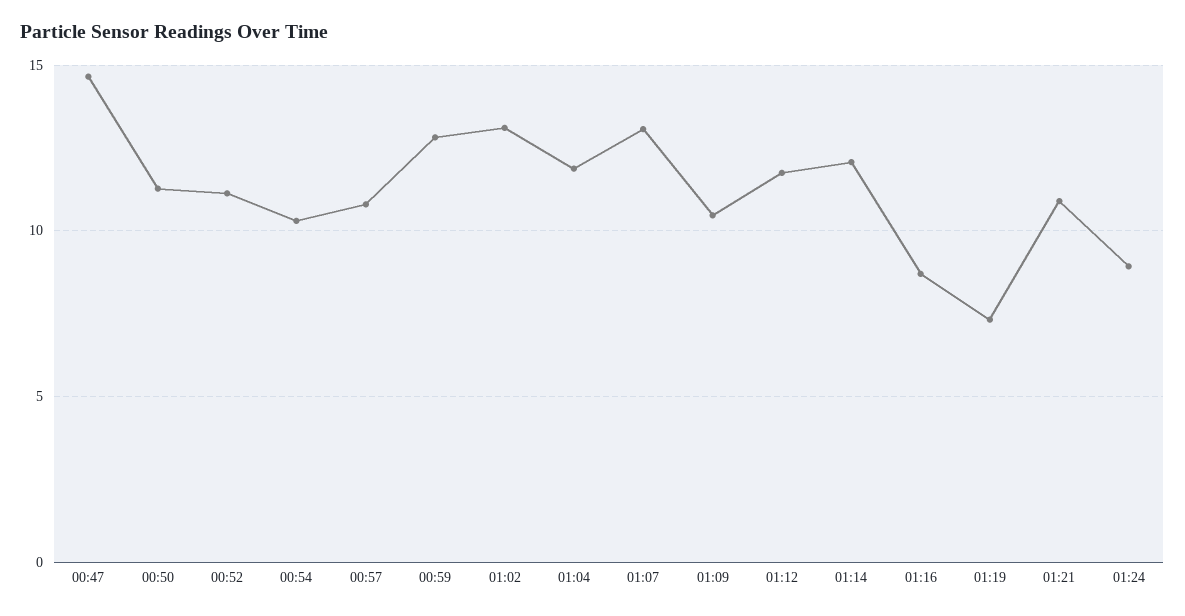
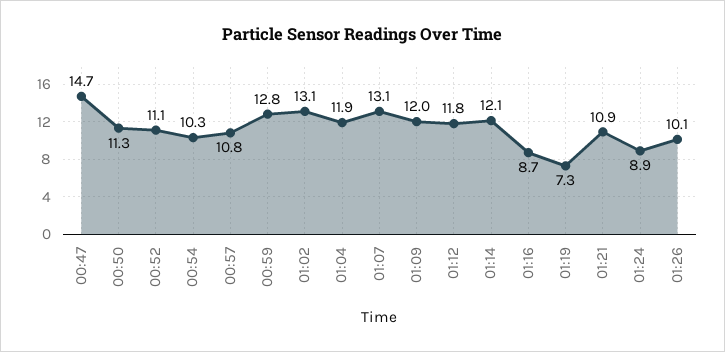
01:09: 10.5 -> 12
01:26: none -> 10.1

